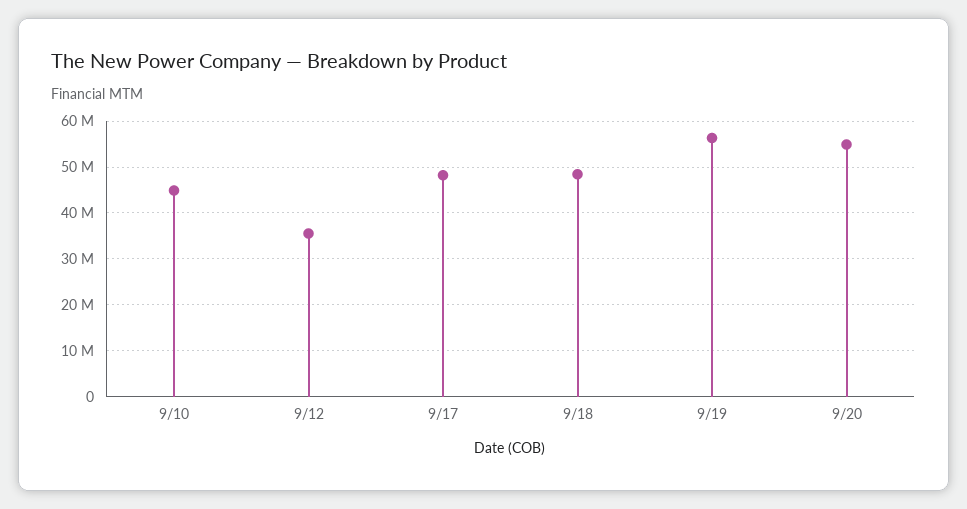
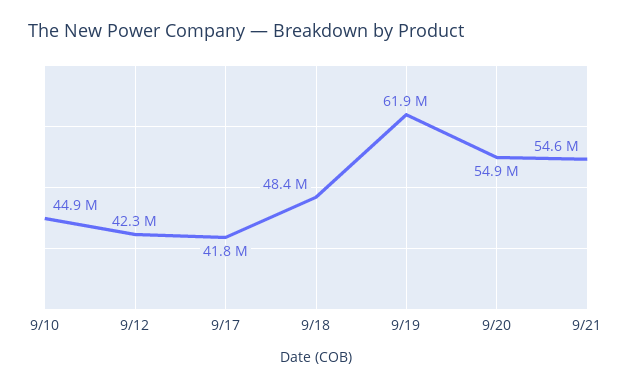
9/12: 36000000 -> 42300000
9/17: 48000000 -> 41800000
9/19: 56000000 -> 61900000
9/21: none -> 54600000

